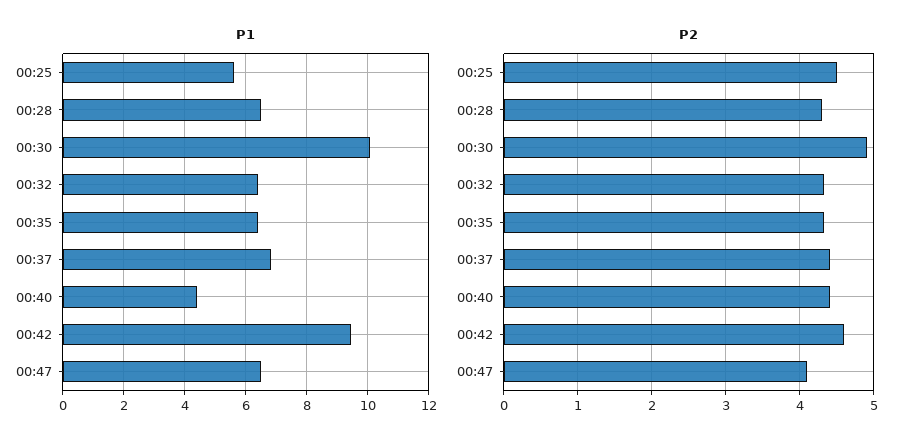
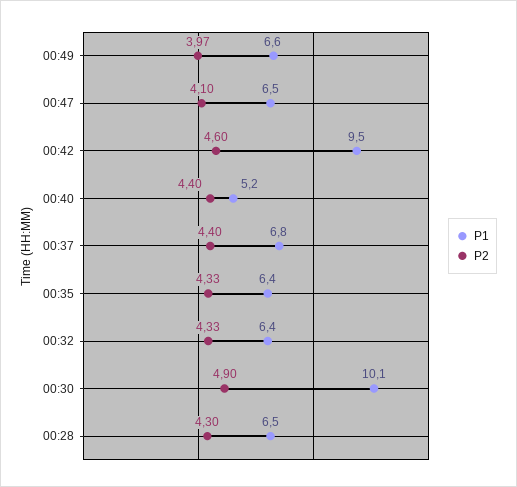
P1, 00:25: 5.6 -> none
P1, 00:40: 4.4 -> 5.2
P2, 00:25: 4.5 -> none
P1, 00:49: none -> 6.6
P2, 00:49: none -> 3.97

